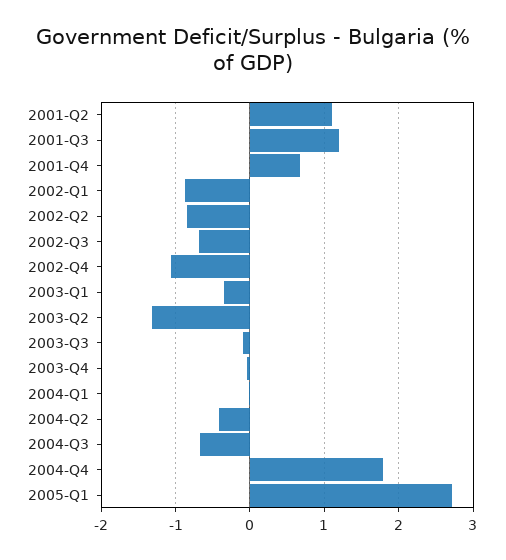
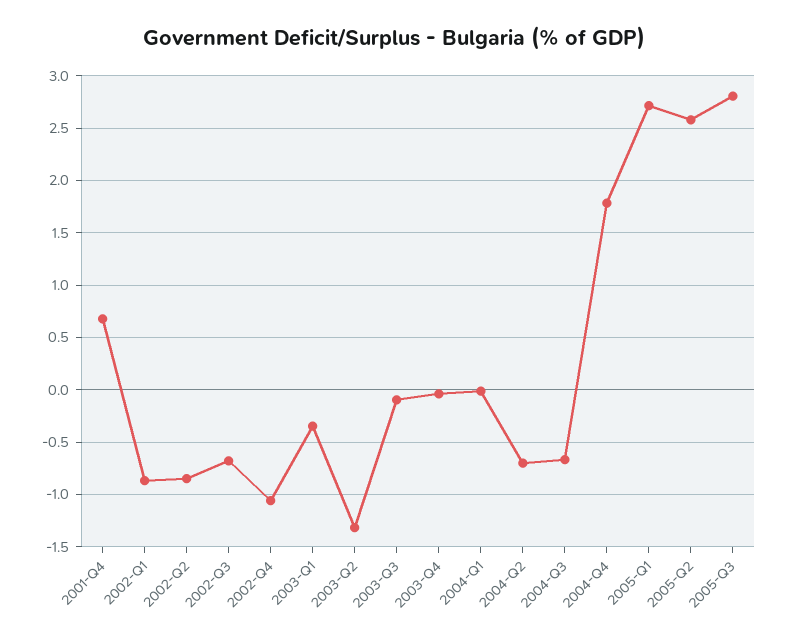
2001-Q2: 1.1 -> none
2001-Q3: 1.2 -> none
2004-Q2: -0.4 -> -0.7
2005-Q2: none -> 2.6
2005-Q3: none -> 2.8

